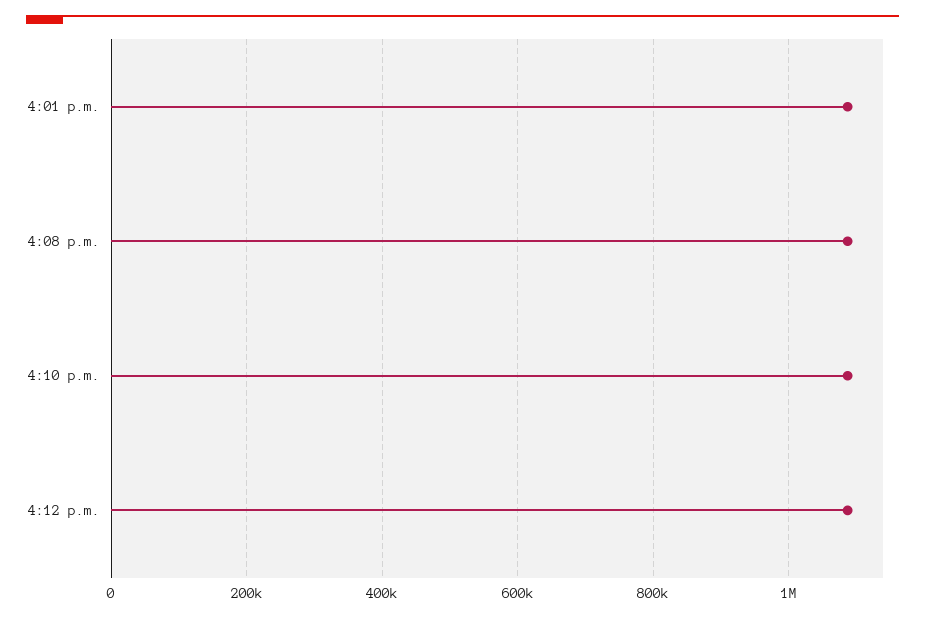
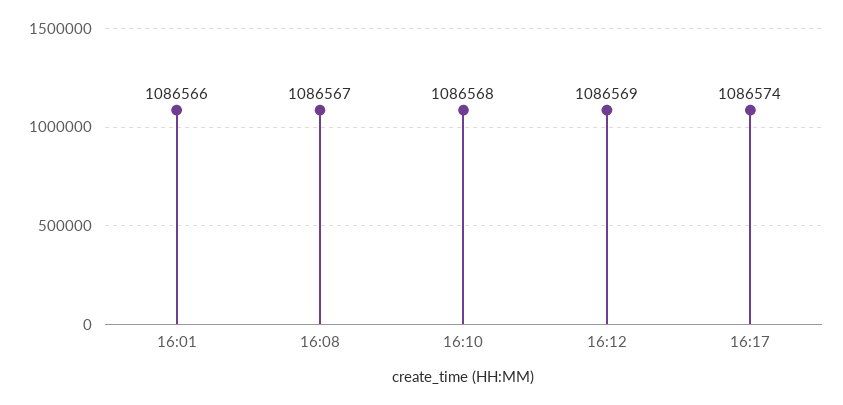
16:17: none -> 1086574

